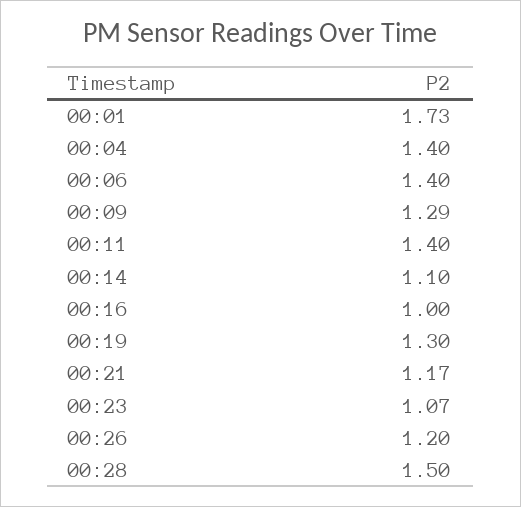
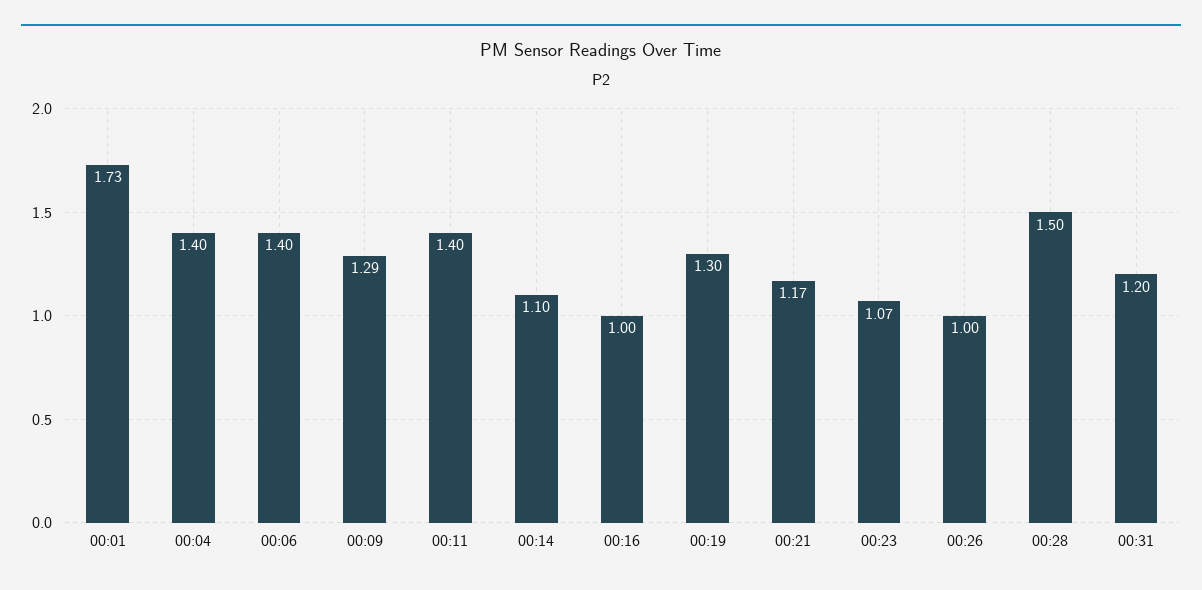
00:26: 1.2 -> 1
00:31: none -> 1.2

